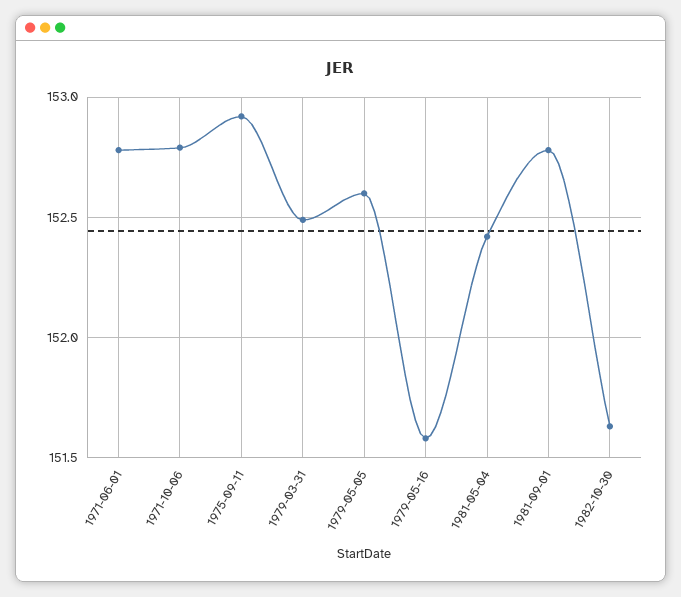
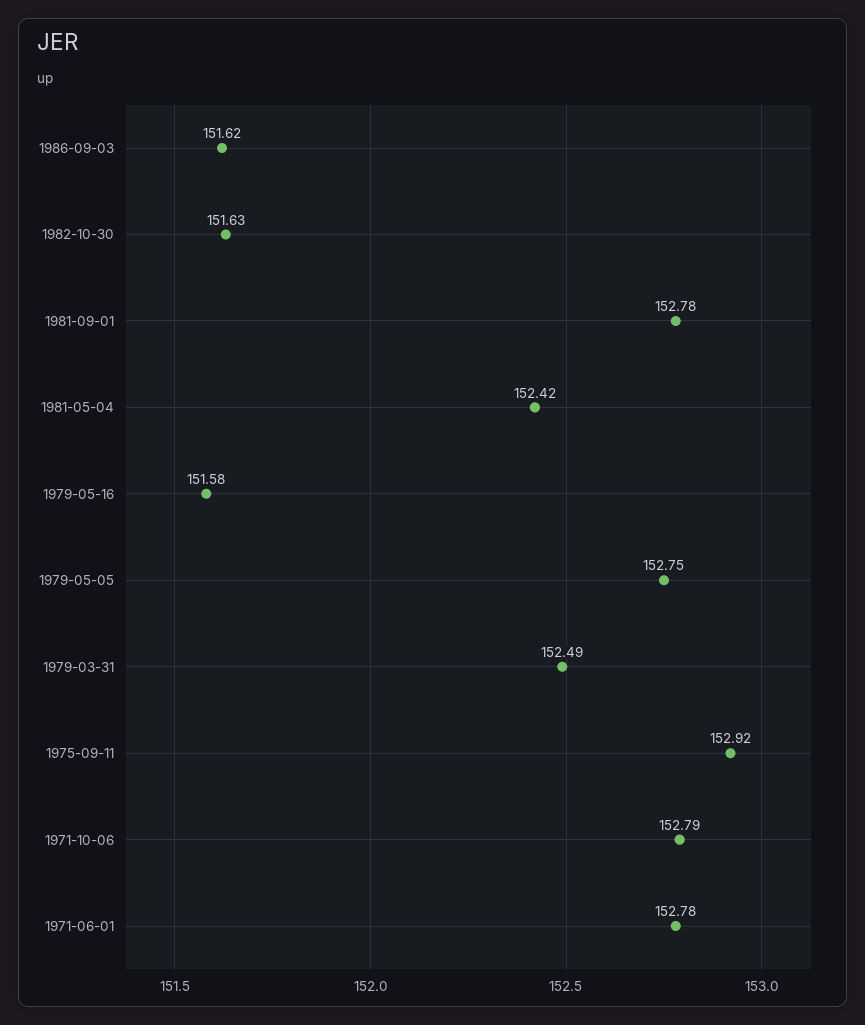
1979-05-05: 152.6 -> 152.75
1986-09-03: none -> 151.62

